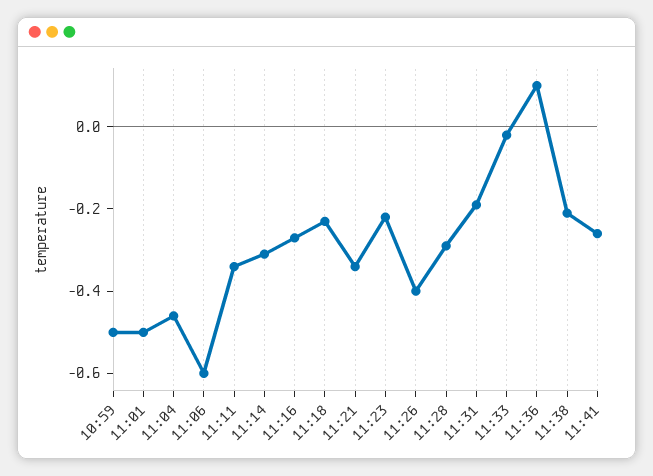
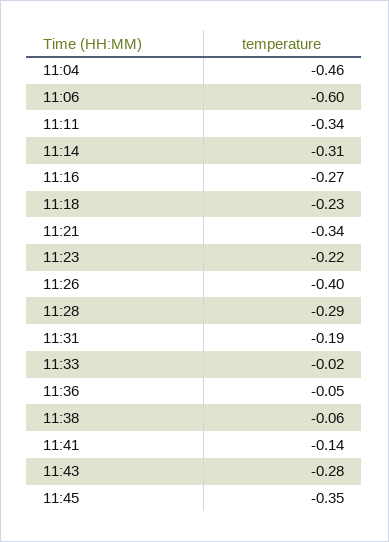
10:59: -0.5 -> none
11:01: -0.5 -> none
11:36: 0.1 -> -0.05
11:38: -0.2 -> -0.06
11:41: -0.25 -> -0.14
11:43: none -> -0.28
11:45: none -> -0.35

